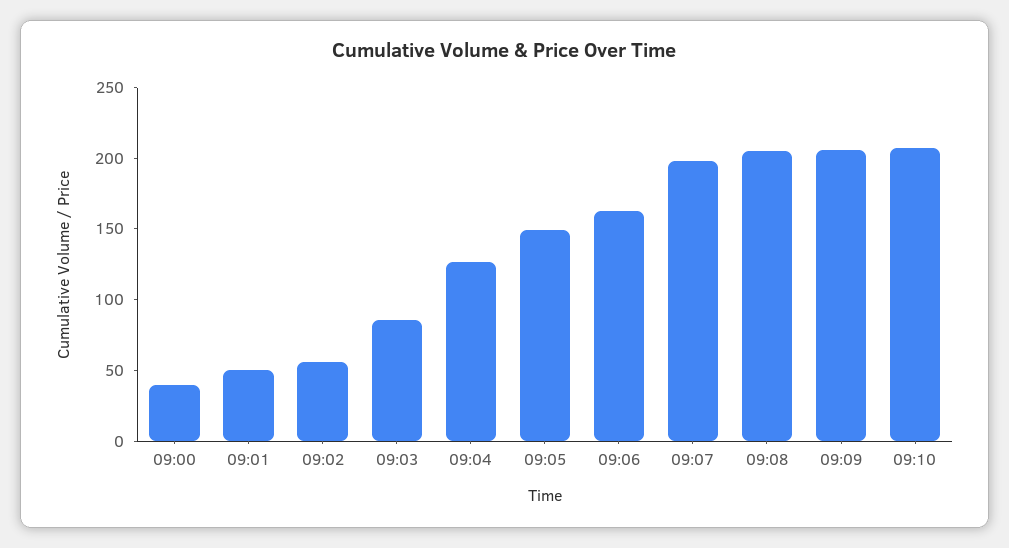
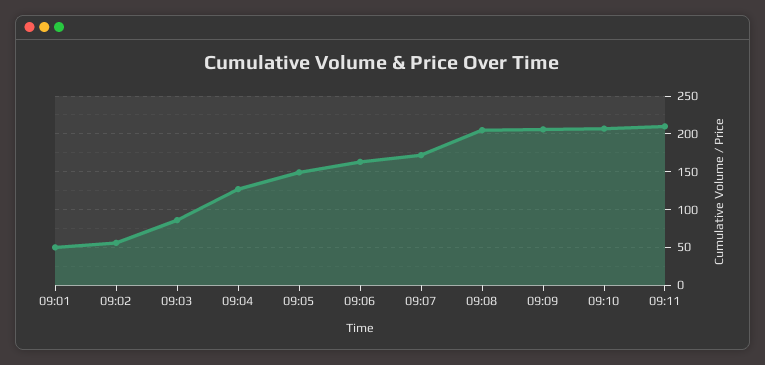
09:00: 40 -> none
09:07: 200 -> 170
09:11: none -> 210

